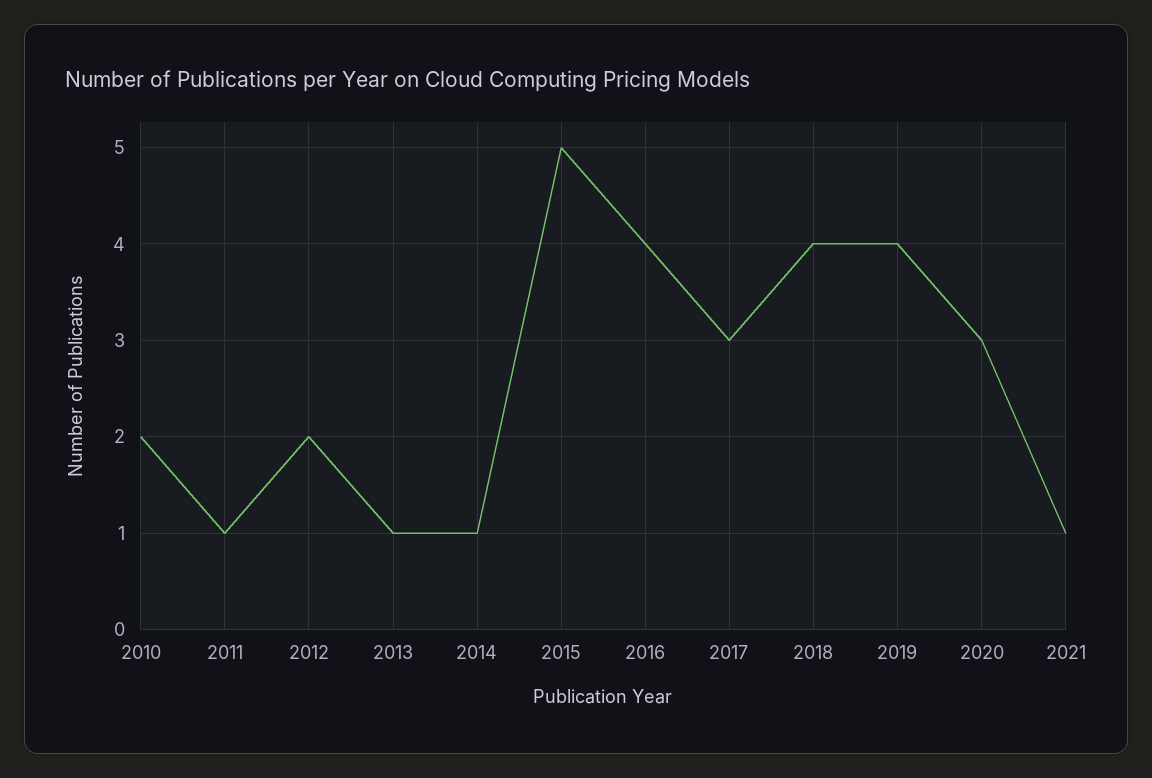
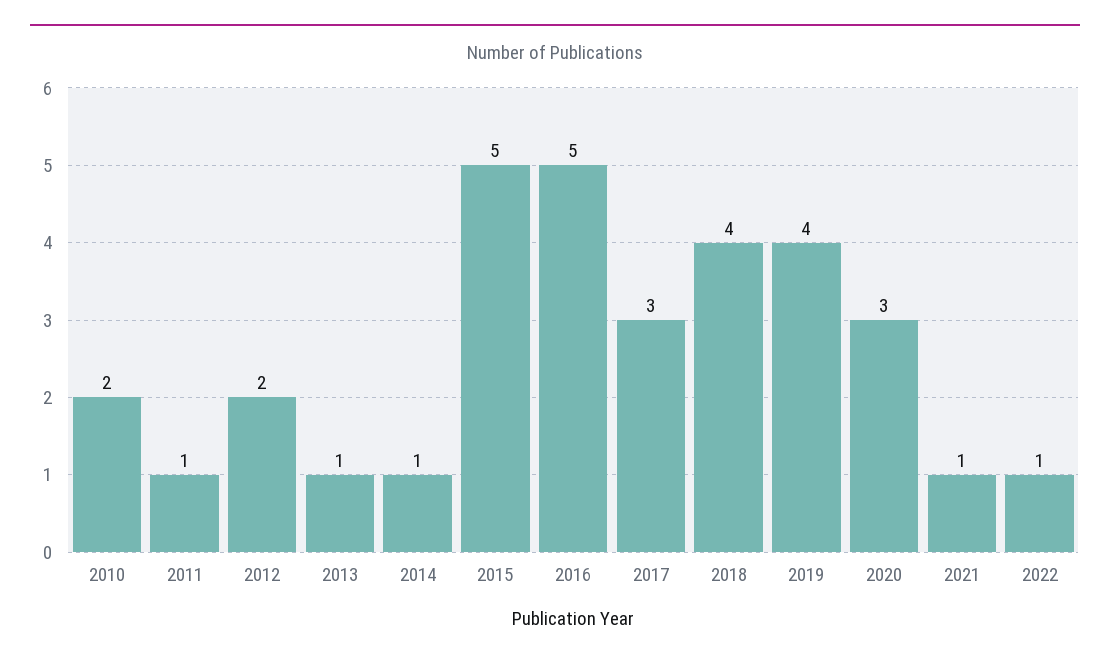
2016: 4 -> 5
2022: none -> 1

